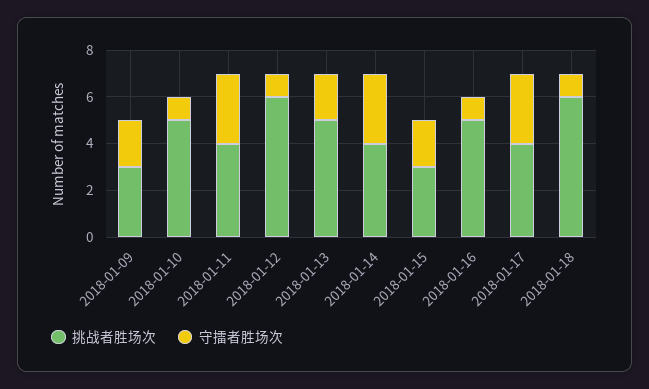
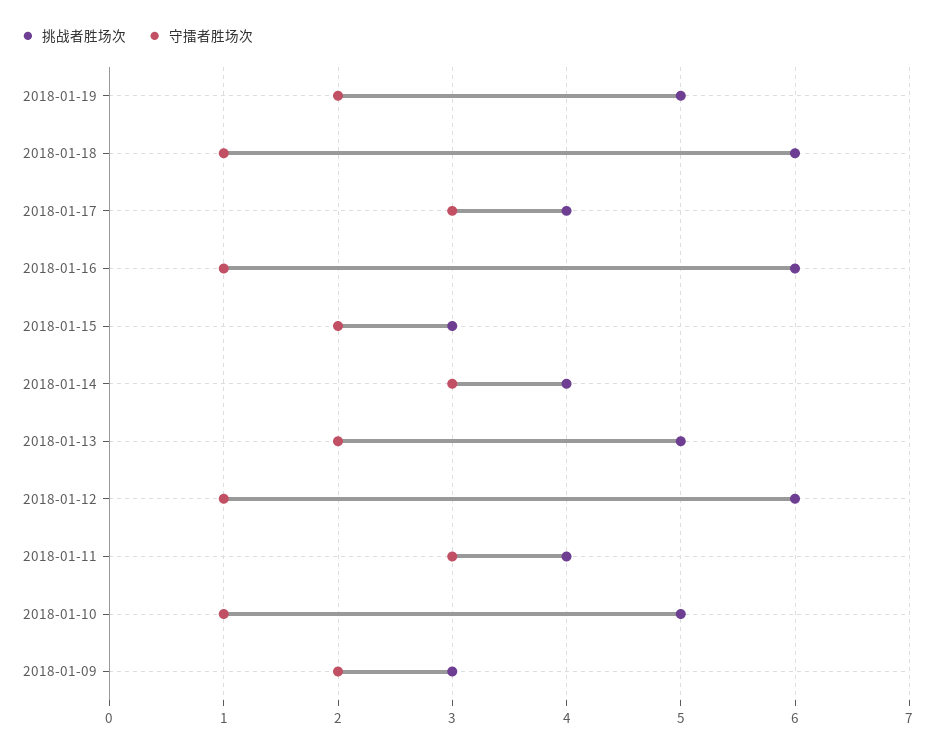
挑战者胜场次, 2018-01-16: 5 -> 6
挑战者胜场次, 2018-01-19: none -> 5
守擂者胜场次, 2018-01-19: none -> 2

